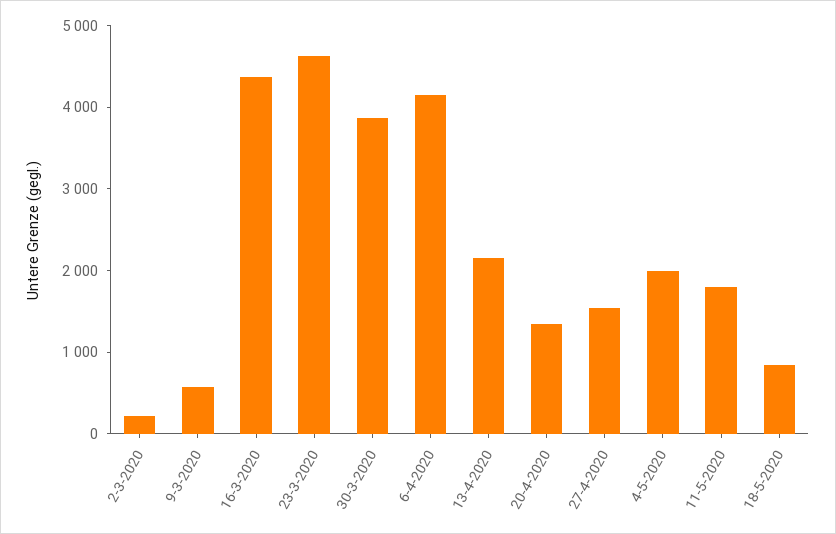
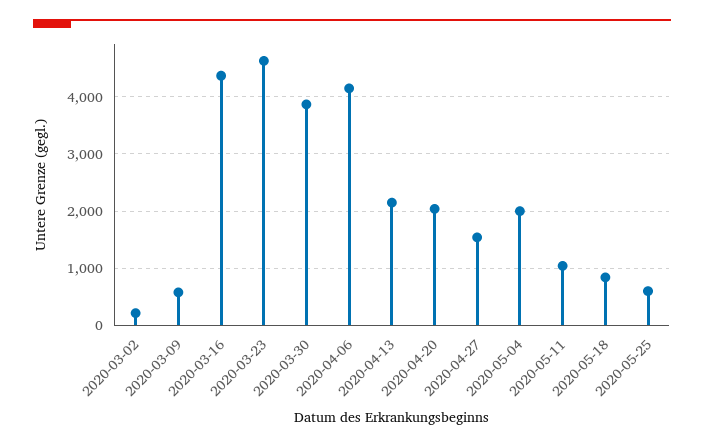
20-4-2020: 1400 -> 2000
11-5-2020: 1800 -> 1000
2020-05-25: none -> 600

